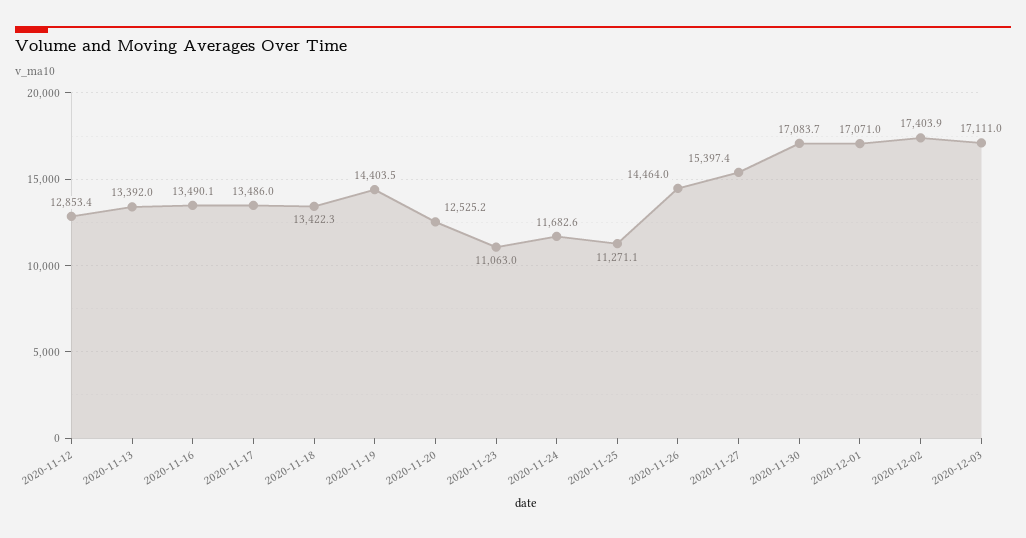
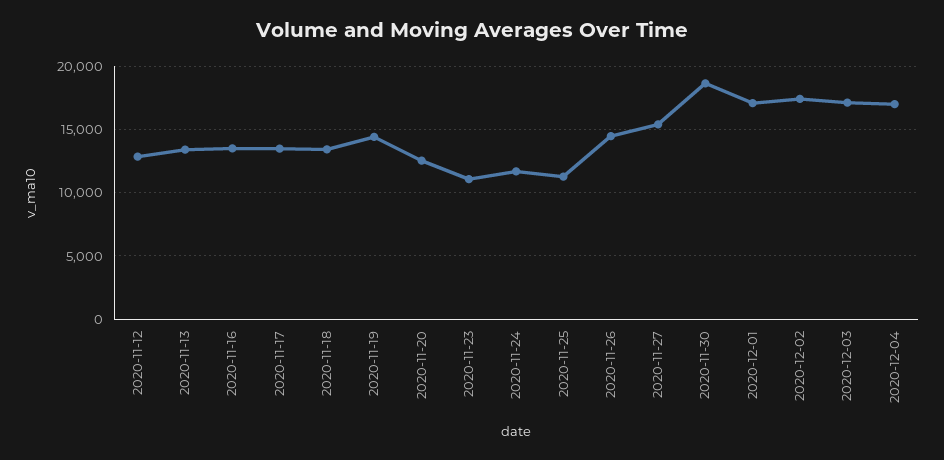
2020-11-30: 17083.7 -> 18500
2020-12-04: none -> 17000

